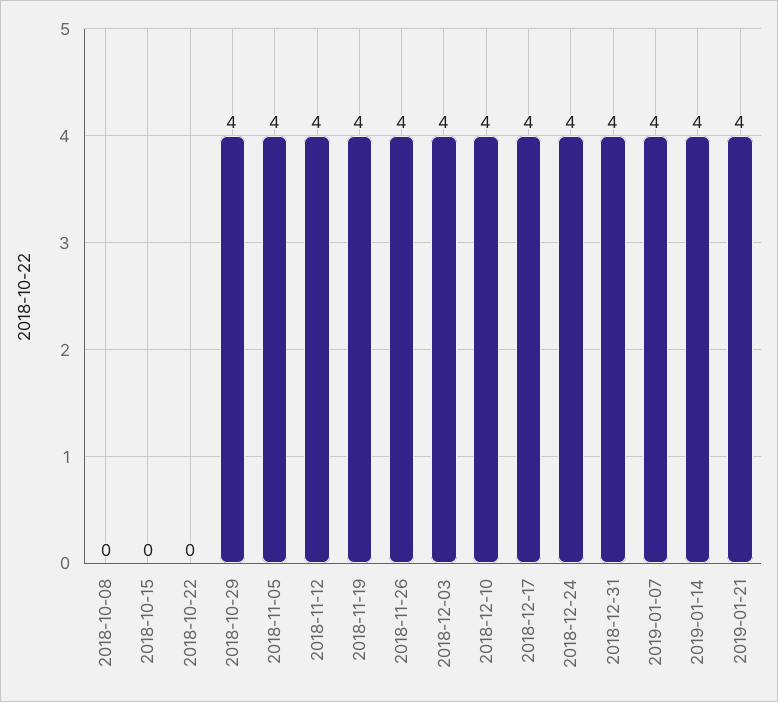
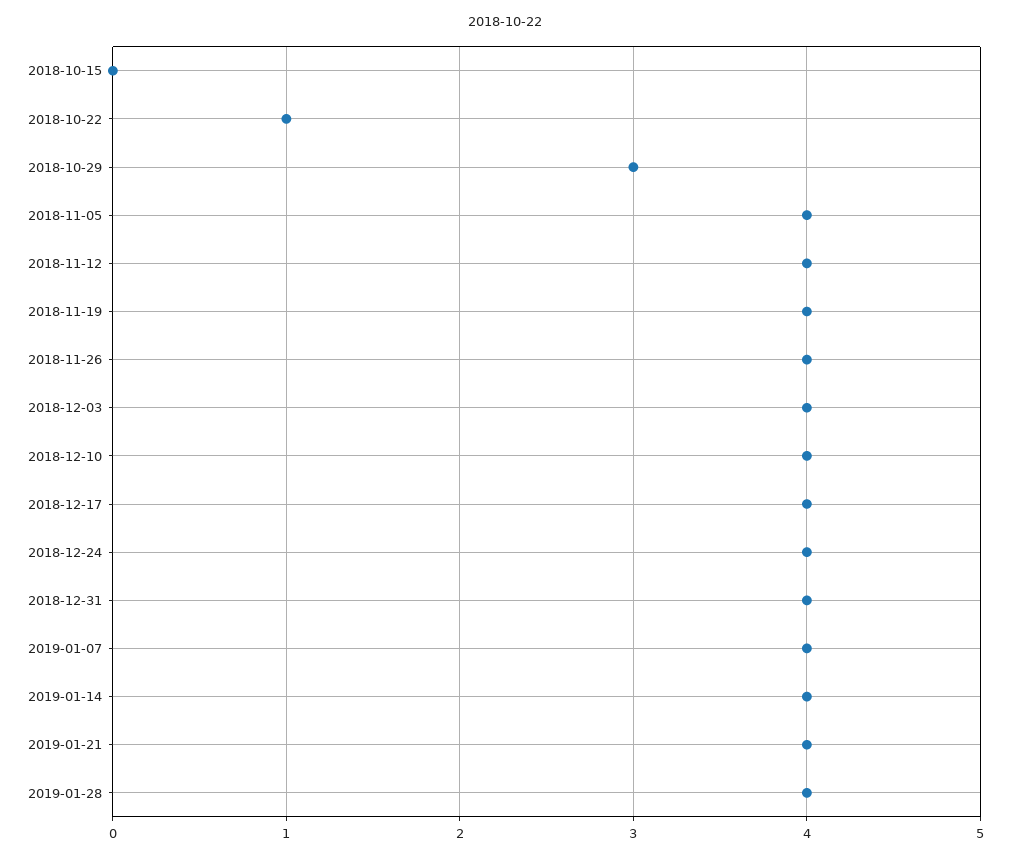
2018-10-08: 0 -> none
2018-10-22: 0 -> 1
2018-10-29: 4 -> 3
2019-01-28: none -> 4

